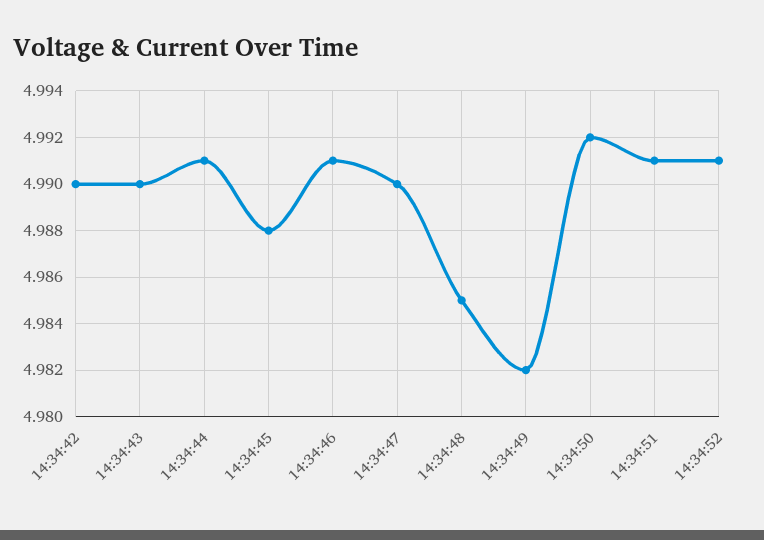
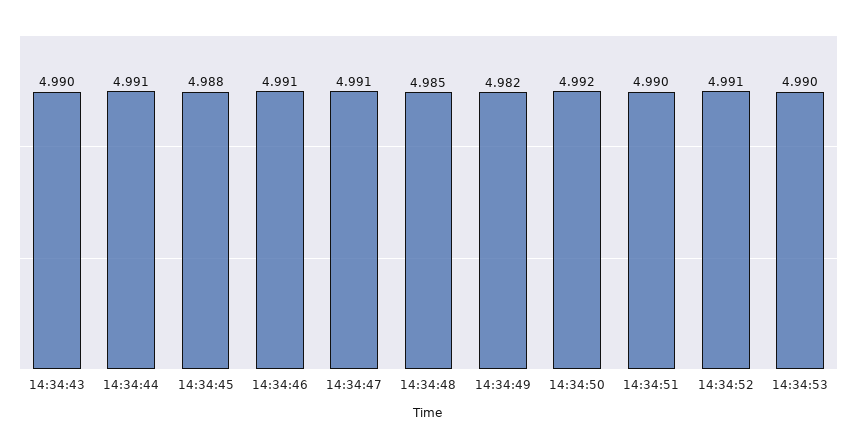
14:34:42: 4.99 -> none
14:34:47: 4.99 -> 4.991
14:34:51: 4.991 -> 4.99
14:34:53: none -> 4.99

